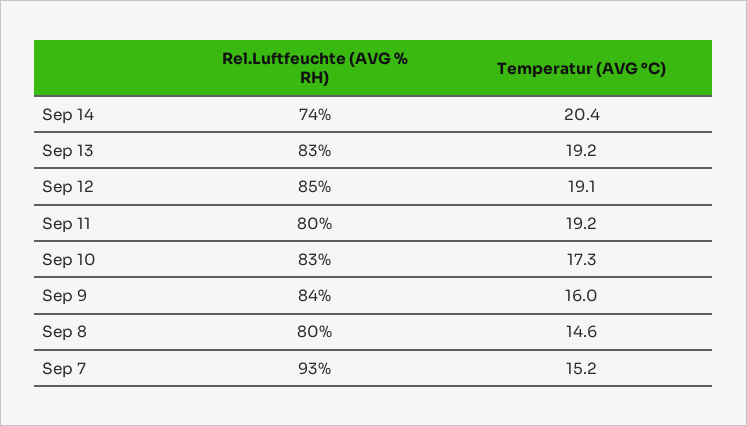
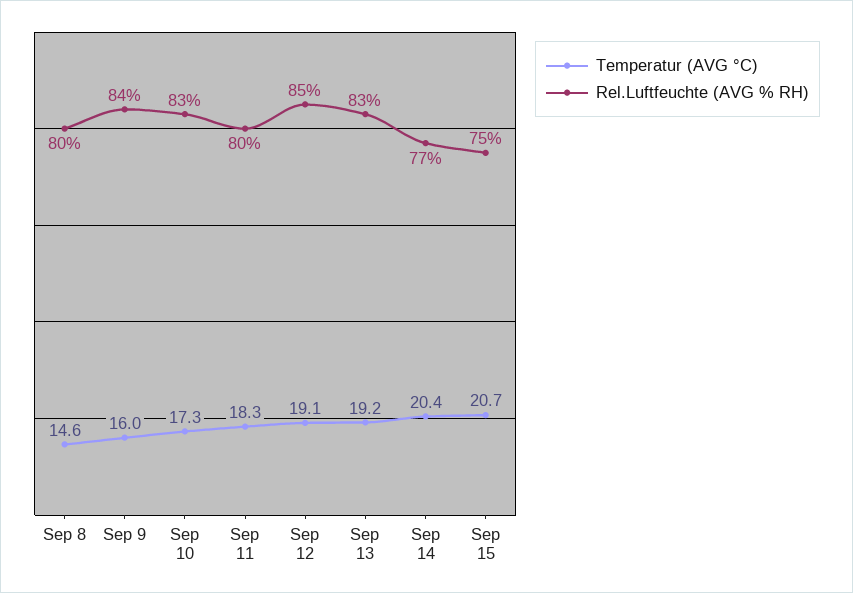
Rel.Luftfeuchte (AVG % RH), Sep 14: 74 -> 77
Temperatur (AVG °C), Sep 11: 19.2 -> 18.3
Rel.Luftfeuchte (AVG % RH), Sep 7: 93 -> none
Temperatur (AVG °C), Sep 7: 15.2 -> none
Temperatur (AVG °C), Sep 15: none -> 20.7
Rel.Luftfeuchte (AVG % RH), Sep 15: none -> 75

